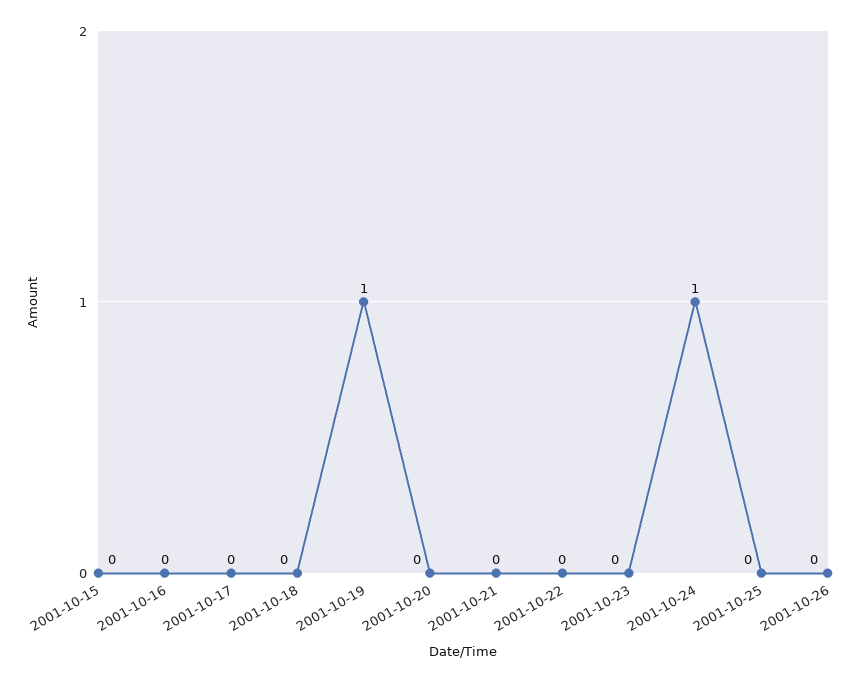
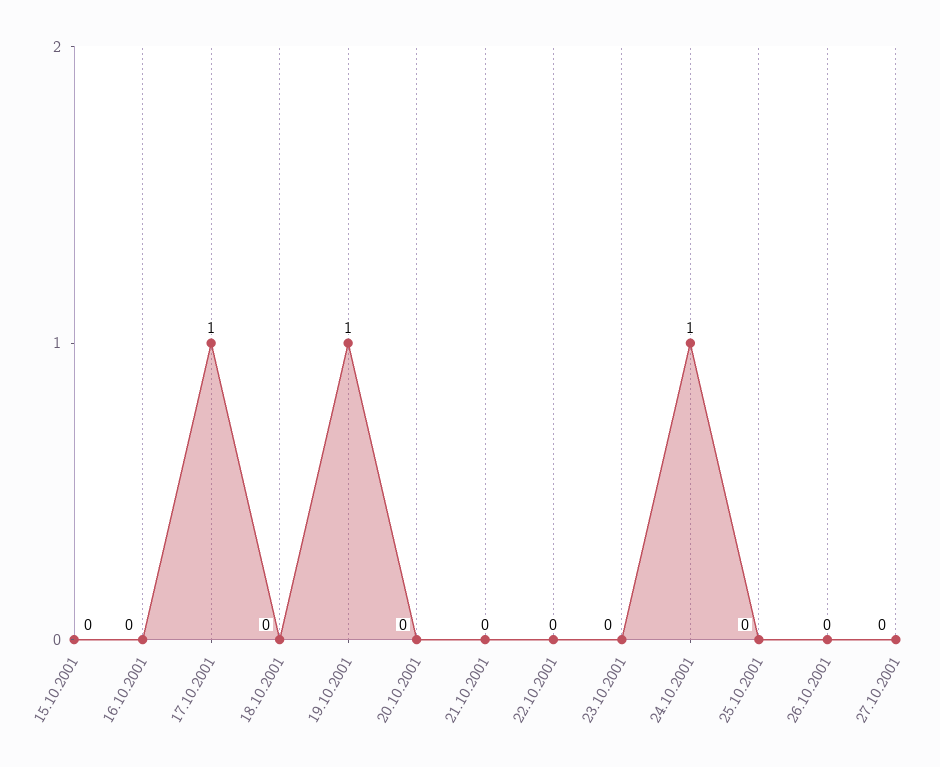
2001-10-17: 0 -> 1
27.10.2001: none -> 0

